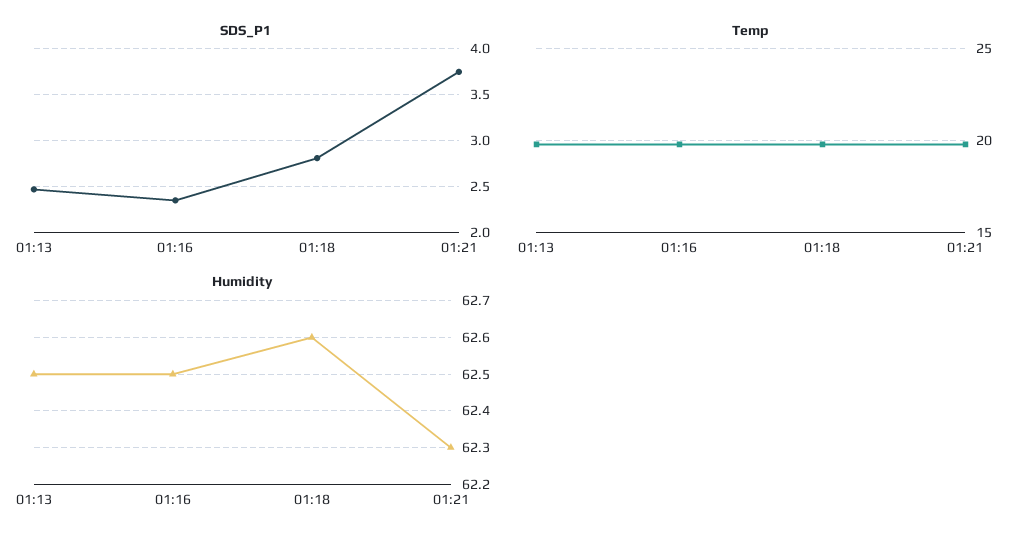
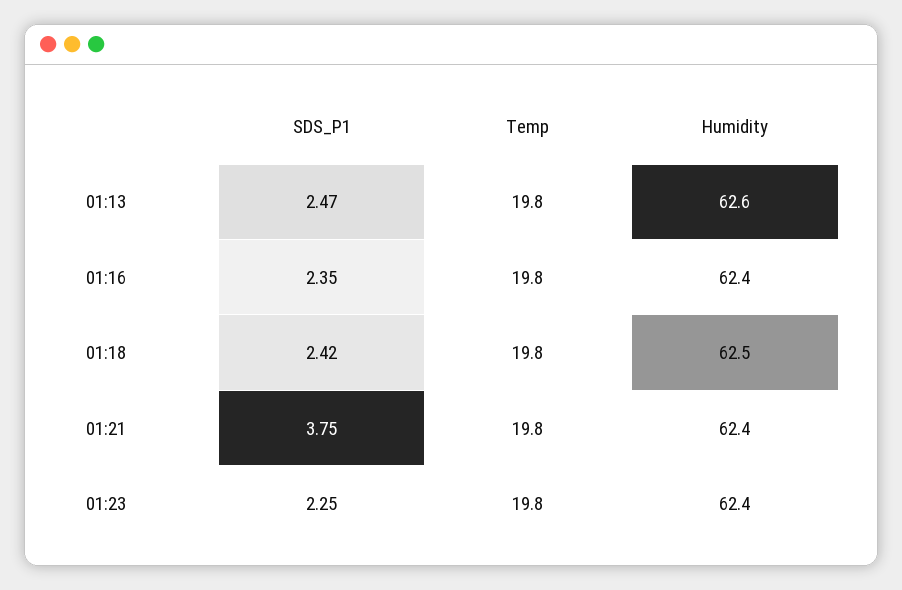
SDS_P1, 01:18: 2.8 -> 2.42
Humidity, 01:13: 62.5 -> 62.6
Humidity, 01:16: 62.5 -> 62.4
Humidity, 01:18: 62.6 -> 62.5
Humidity, 01:21: 62.3 -> 62.4
SDS_P1, 01:23: none -> 2.25
Temp, 01:23: none -> 19.8
Humidity, 01:23: none -> 62.4

